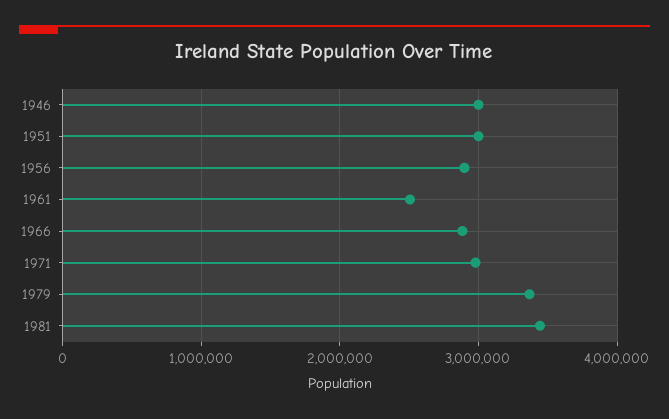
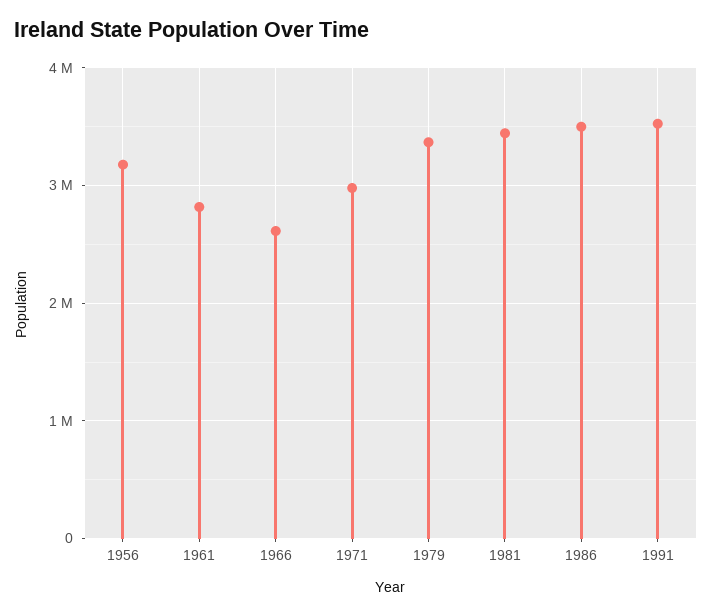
1946: 3000000 -> none
1951: 3000000 -> none
1956: 2900000 -> 3200000
1961: 2500000 -> 2800000
1966: 2900000 -> 2600000
1986: none -> 3500000
1991: none -> 3500000

